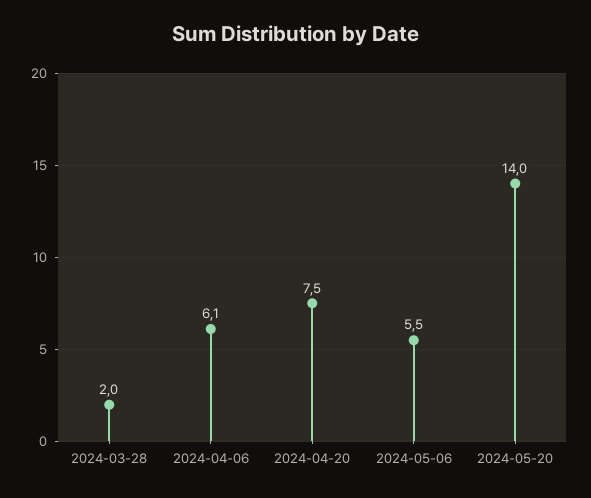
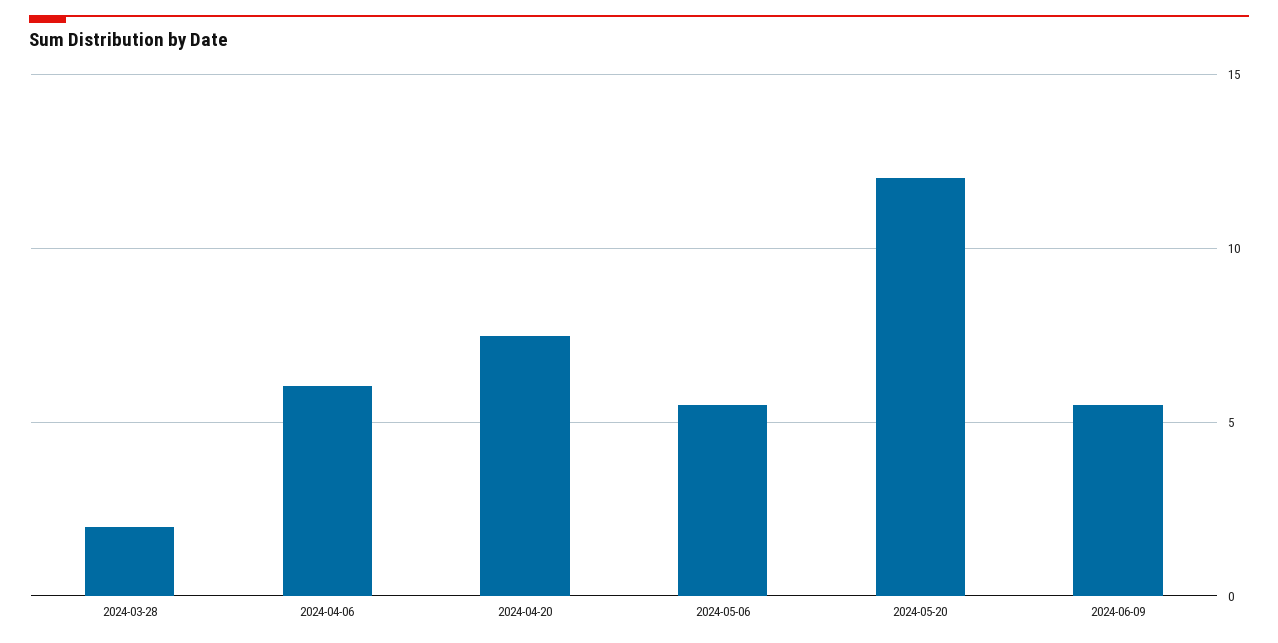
2024-05-20: 14 -> 12
2024-06-09: none -> 5.5

